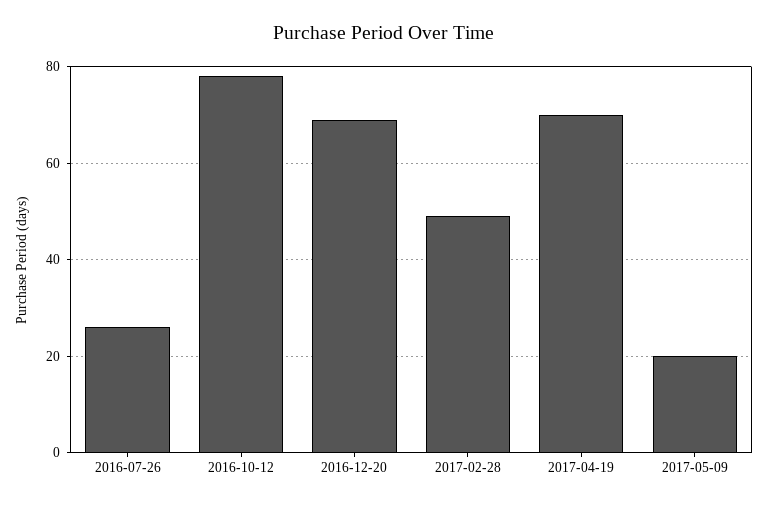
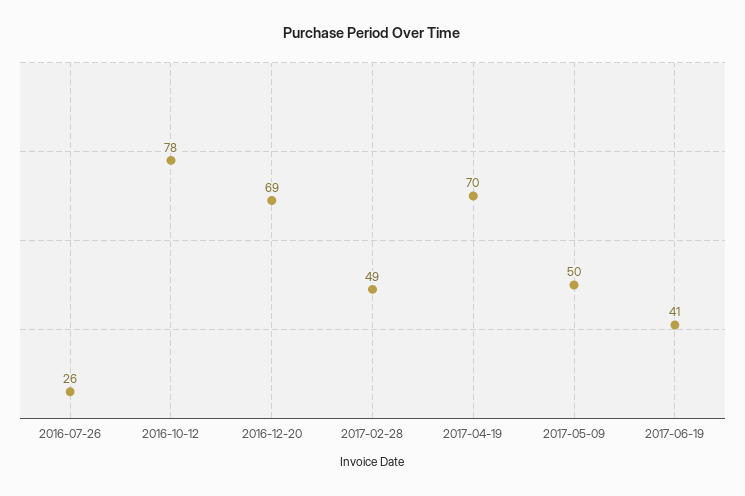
2017-05-09: 20 -> 50
2017-06-19: none -> 41

